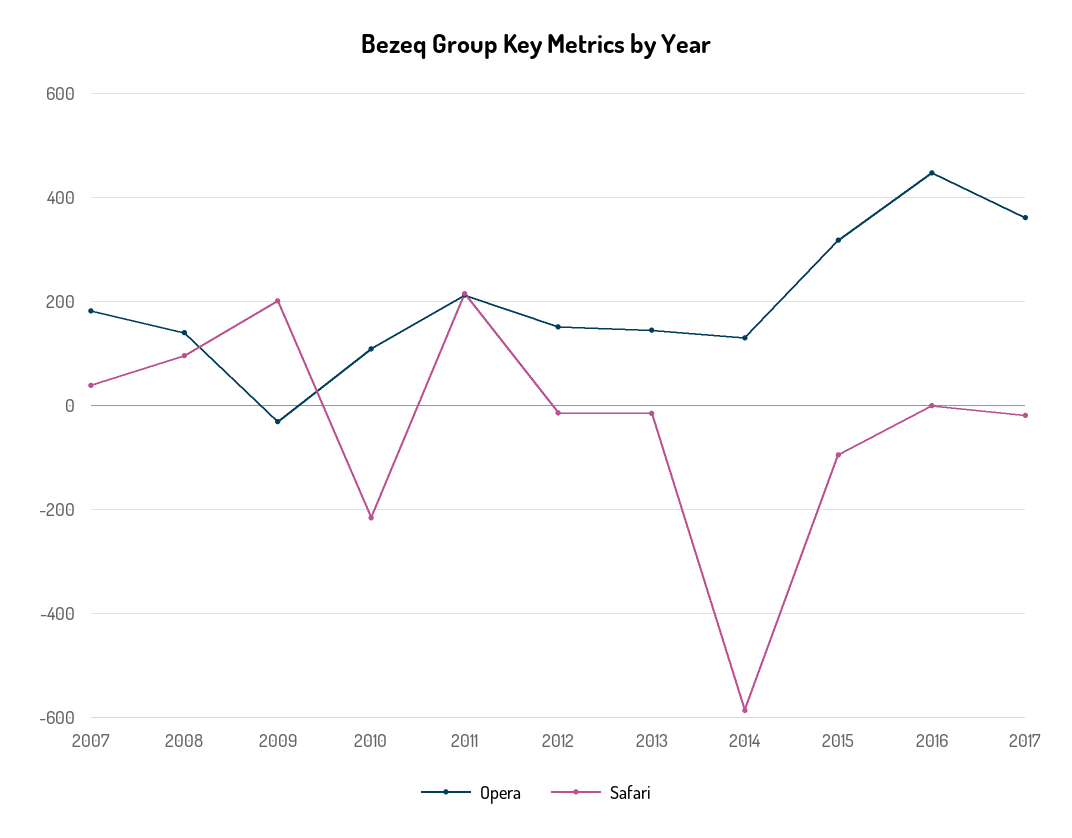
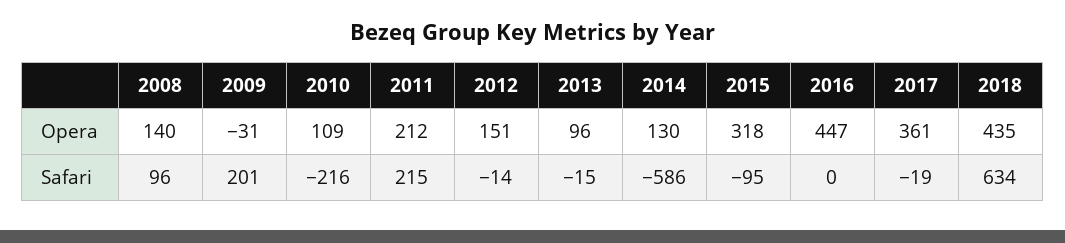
Opera, 2007: 180 -> none
Safari, 2007: 40 -> none
Opera, 2013: 140 -> 96
Opera, 2018: none -> 435
Safari, 2018: none -> 634

